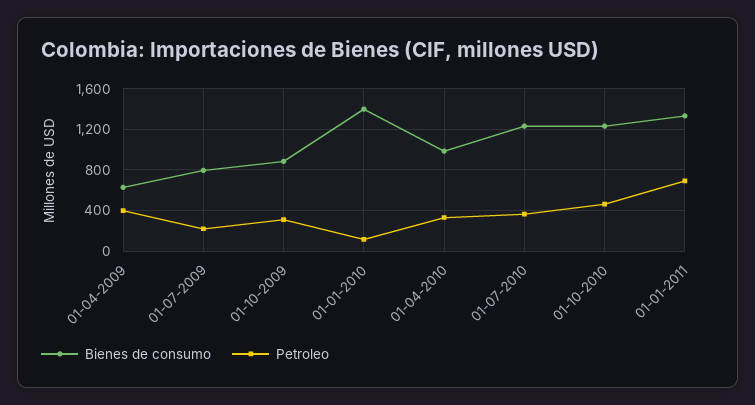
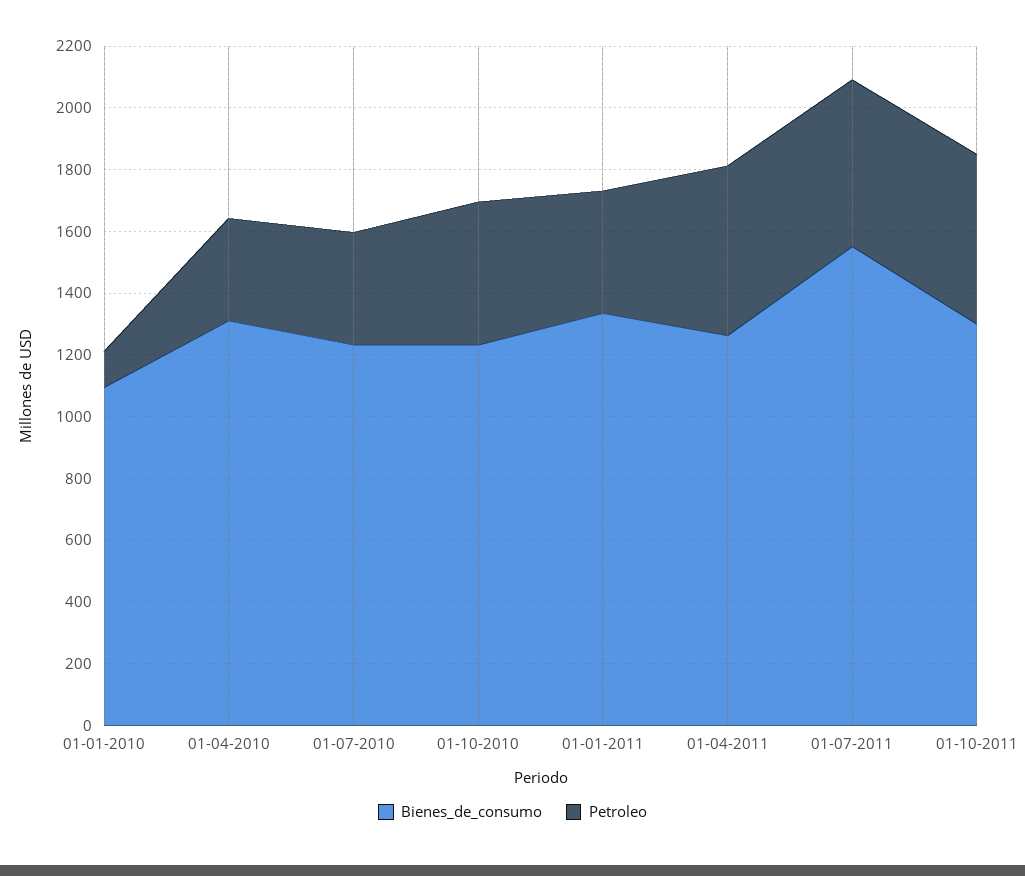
Bienes de consumo, 01-04-2009: 600 -> none
Petroleo, 01-04-2009: 400 -> none
Bienes de consumo, 01-07-2009: 800 -> none
Petroleo, 01-07-2009: 200 -> none
Bienes de consumo, 01-10-2009: 900 -> none
Petroleo, 01-10-2009: 300 -> none
Bienes de consumo, 01-01-2010: 1400 -> 1100
Bienes de consumo, 01-04-2010: 1000 -> 1300
Petroleo, 01-01-2011: 700 -> 400
Bienes de consumo, 01-04-2011: none -> 1250
Petroleo, 01-04-2011: none -> 550
Bienes de consumo, 01-07-2011: none -> 1550
Petroleo, 01-07-2011: none -> 550
Bienes de consumo, 01-10-2011: none -> 1300
Petroleo, 01-10-2011: none -> 550

